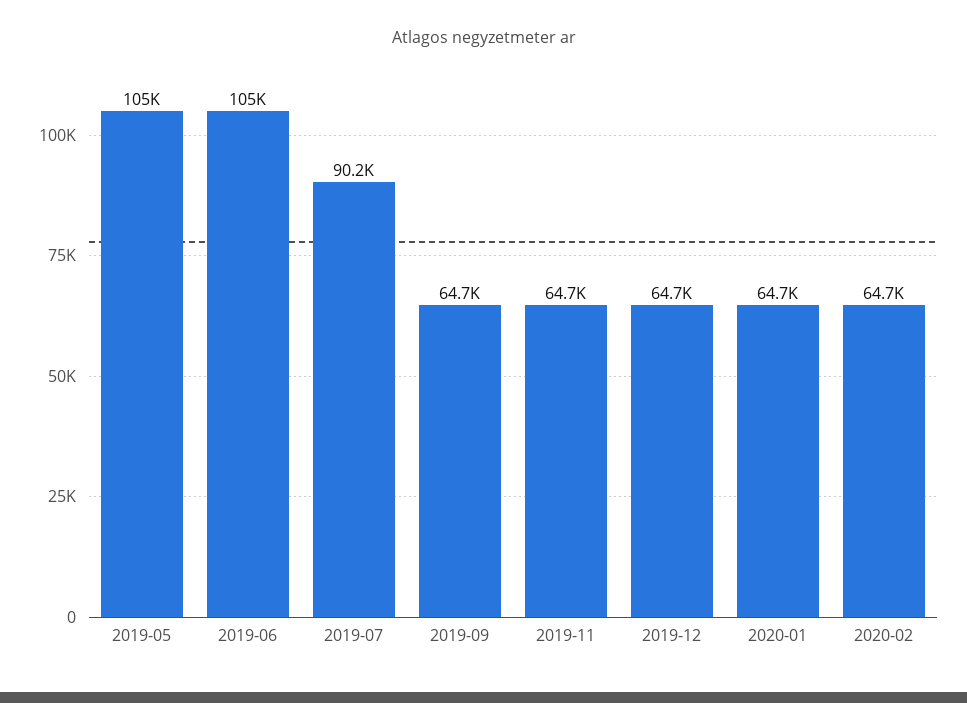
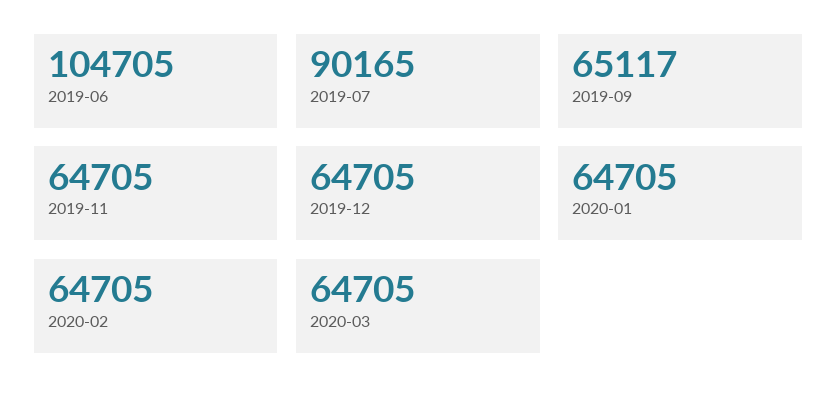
2019-05: 105000 -> none
2019-09: 64700 -> 65117
2020-03: none -> 64705

